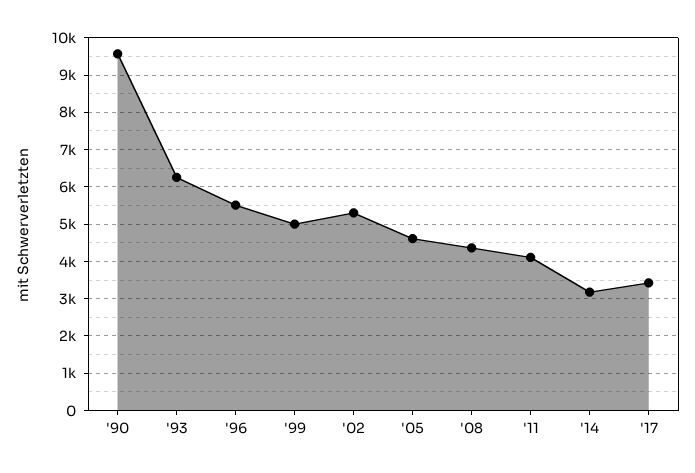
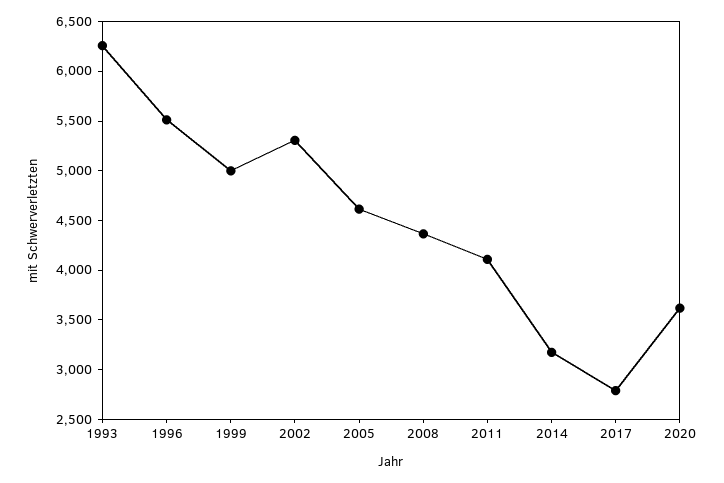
'90: 9600 -> none
'17: 3400 -> 2800
2020: none -> 3600

